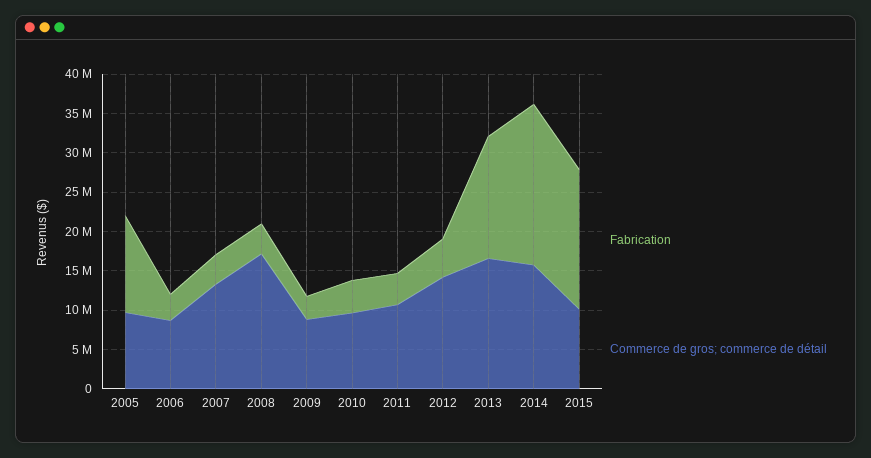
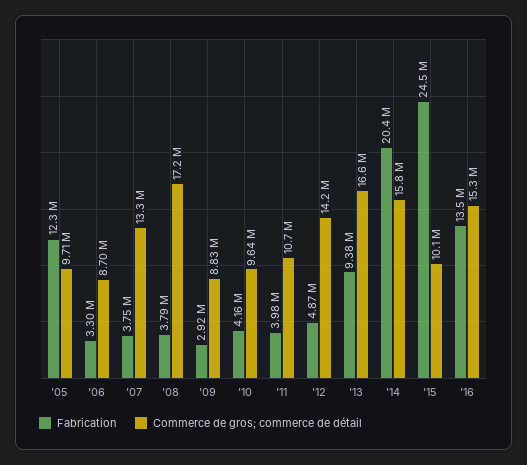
Fabrication, 2013: 15000000 -> 9380000
Fabrication, 2015: 17500000 -> 24500000
Fabrication, '16: none -> 13500000
Commerce de gros; commerce de détail, '16: none -> 15300000

